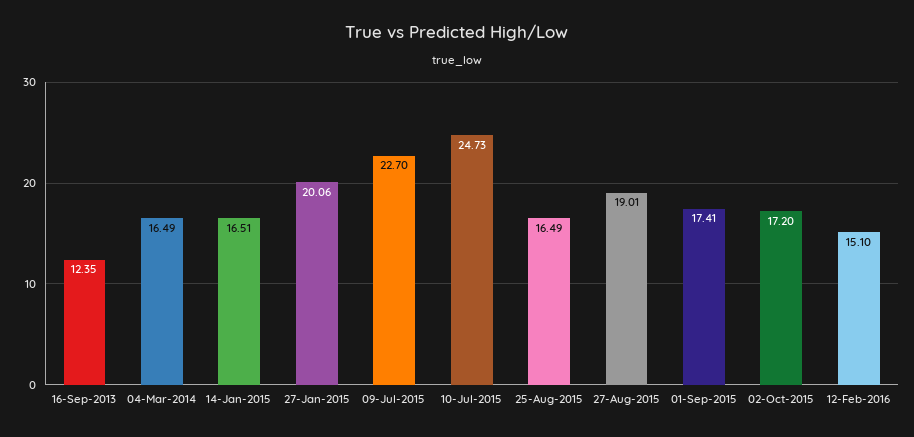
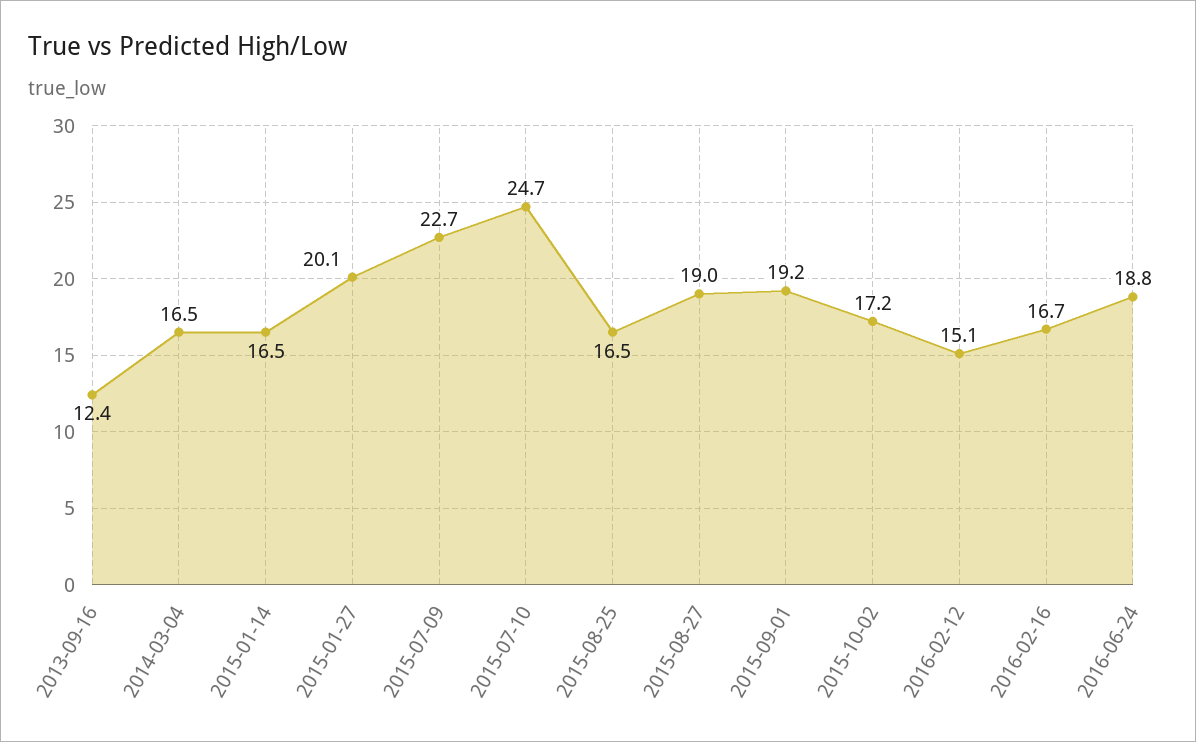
01-Sep-2015: 17.41 -> 19.2
2016-02-16: none -> 16.7
2016-06-24: none -> 18.8

